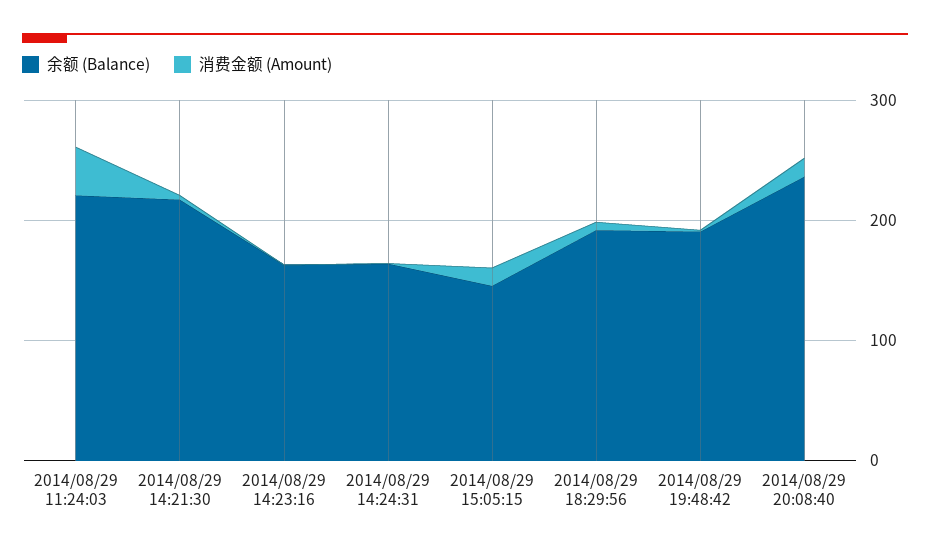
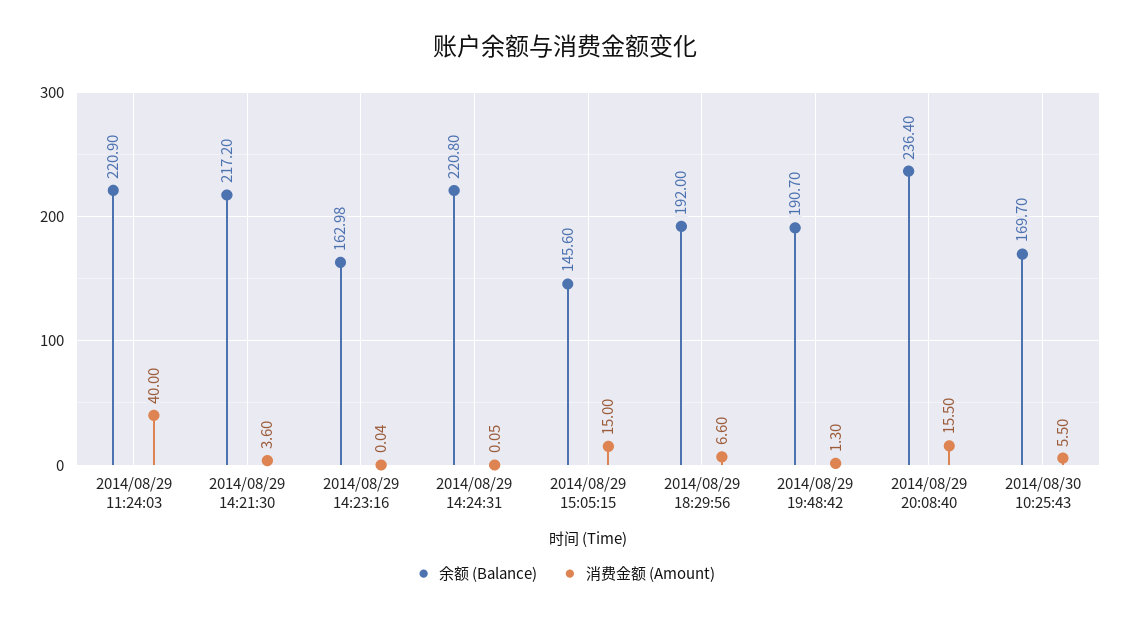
余额 (Balance), 2014/08/29 14:24:31: 160 -> 220.8
余额 (Balance), 2014/08/30 10:25:43: none -> 169.7
消费金额 (Amount), 2014/08/30 10:25:43: none -> 5.5

